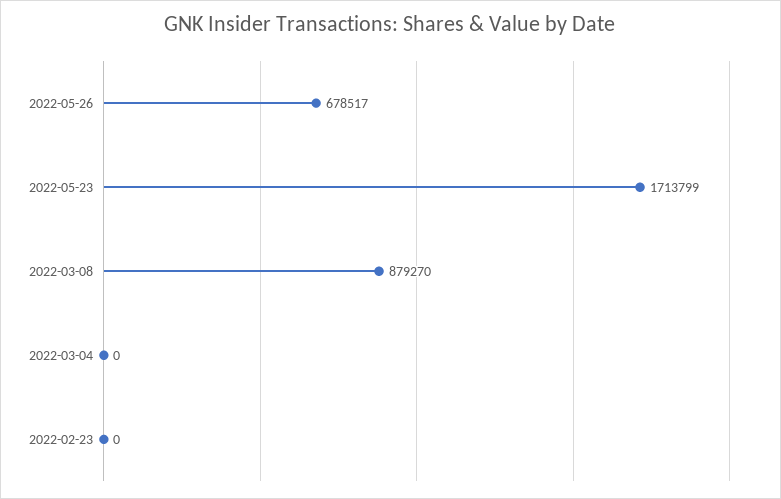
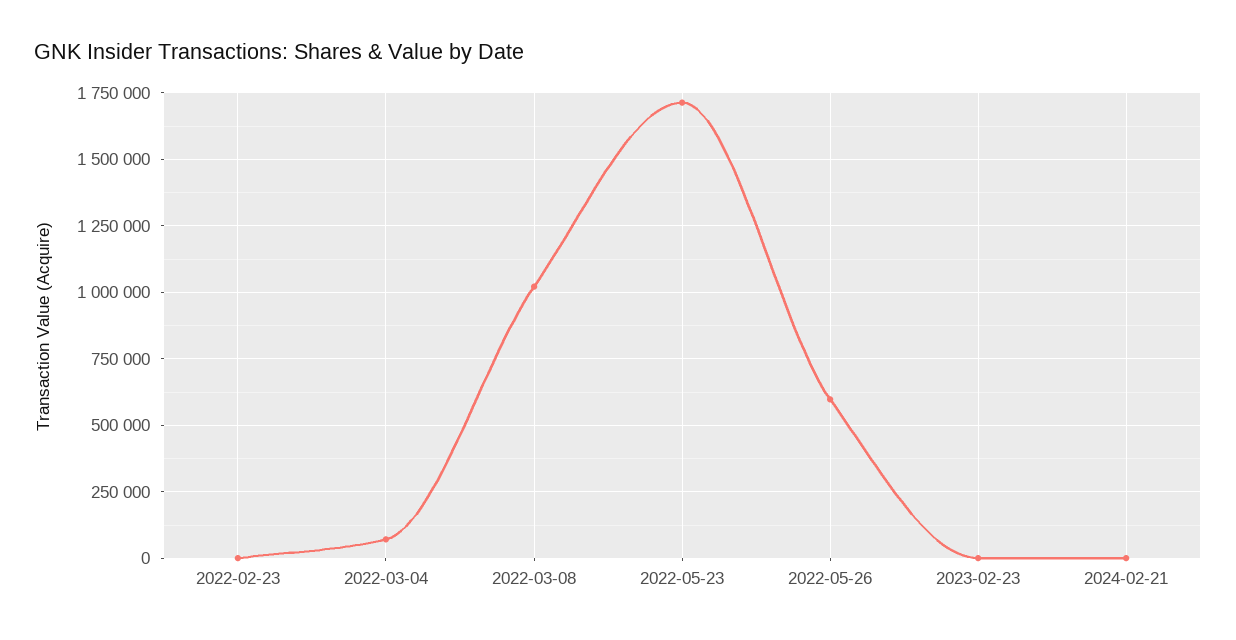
2022-05-26: 678517 -> 600000
2022-03-08: 879270 -> 1025000
2022-03-04: 0 -> 75000
2023-02-23: none -> 0
2024-02-21: none -> 0

